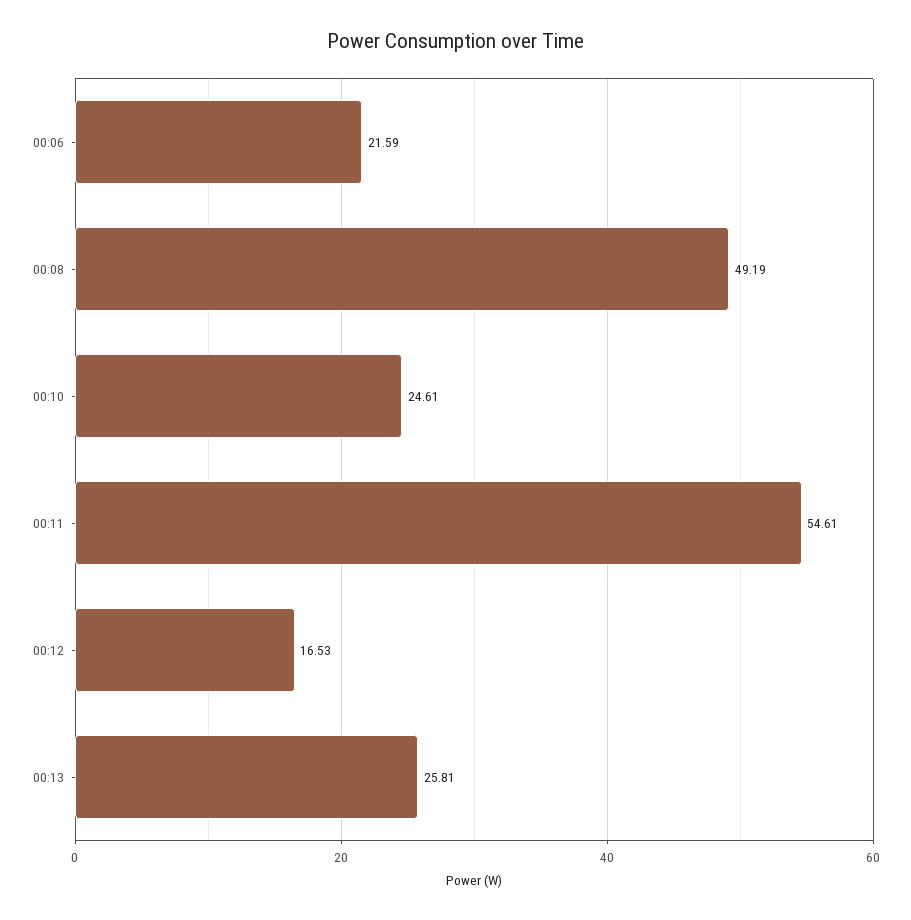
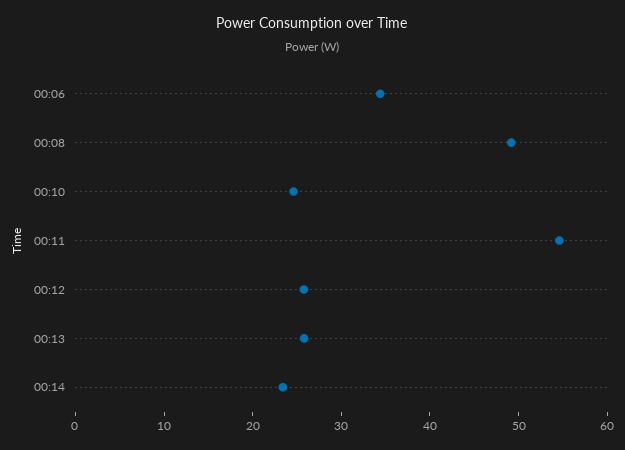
00:06: 21.59 -> 34
00:12: 16.53 -> 26
00:14: none -> 24

